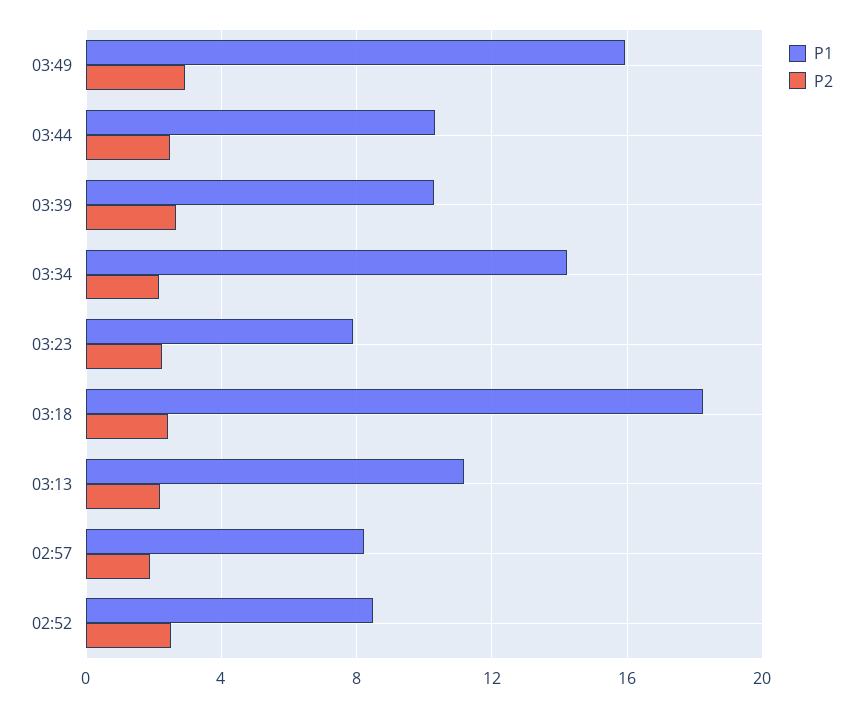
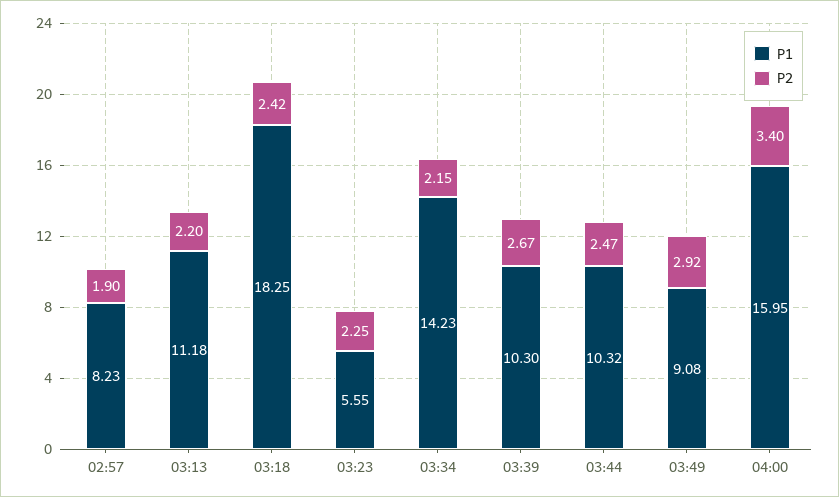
P1, 03:49: 16 -> 9.08
P1, 03:23: 8 -> 5.55
P1, 02:52: 8.5 -> none
P2, 02:52: 2.5 -> none
P1, 04:00: none -> 15.95
P2, 04:00: none -> 3.4

